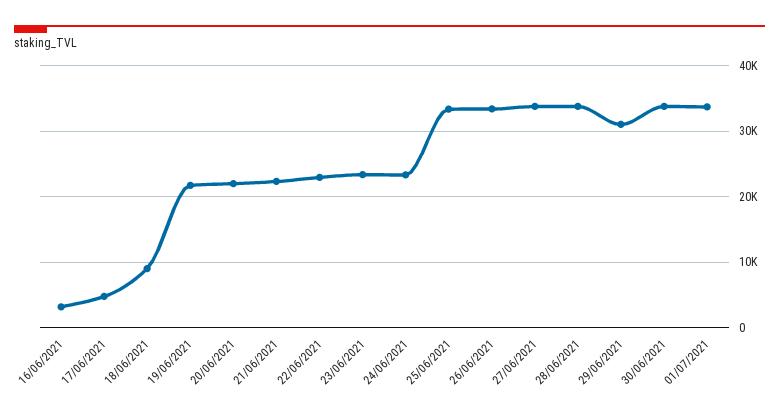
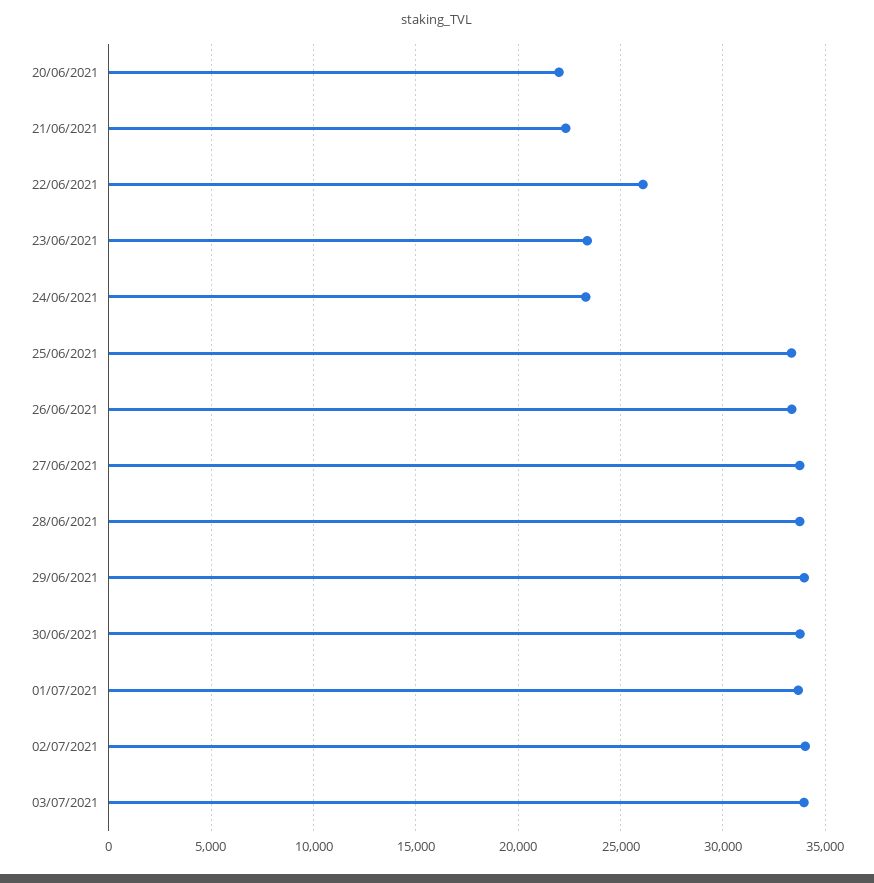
16/06/2021: 3000 -> none
17/06/2021: 5000 -> none
18/06/2021: 9000 -> none
19/06/2021: 22000 -> none
22/06/2021: 23000 -> 26000
29/06/2021: 31000 -> 34000
02/07/2021: none -> 34000
03/07/2021: none -> 34000

